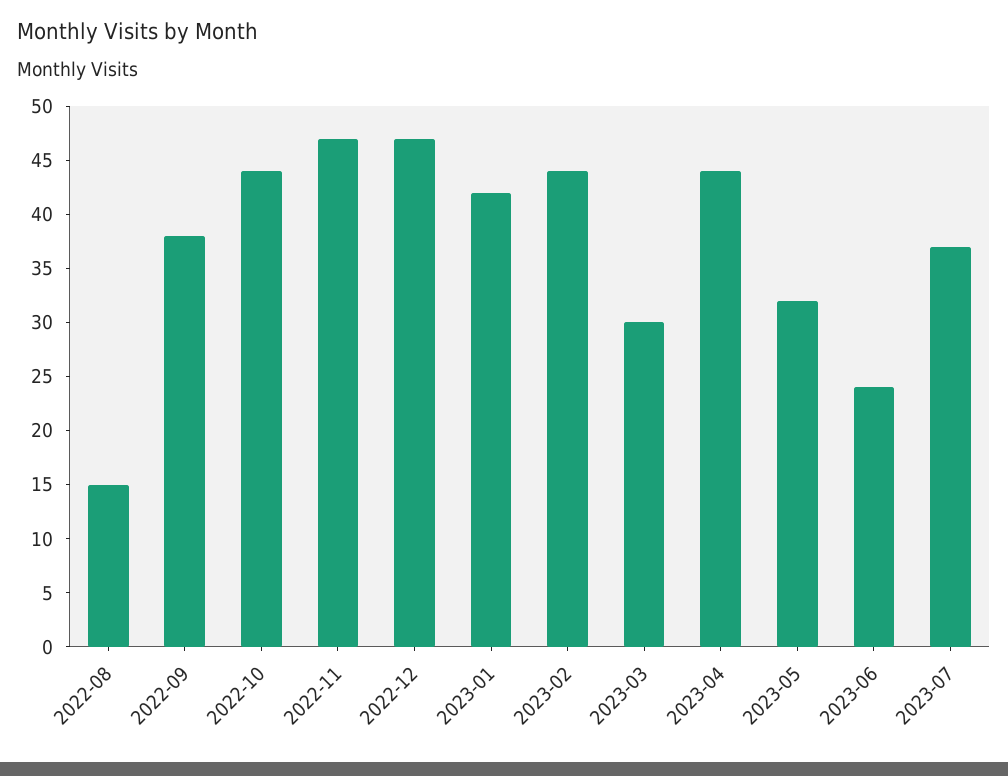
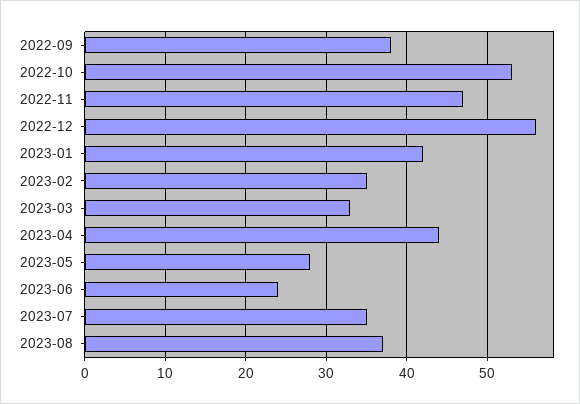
2022-08: 15 -> none
2022-10: 44 -> 53
2022-12: 47 -> 56
2023-02: 44 -> 35
2023-03: 30 -> 33
2023-05: 32 -> 28
2023-07: 37 -> 35
2023-08: none -> 37

